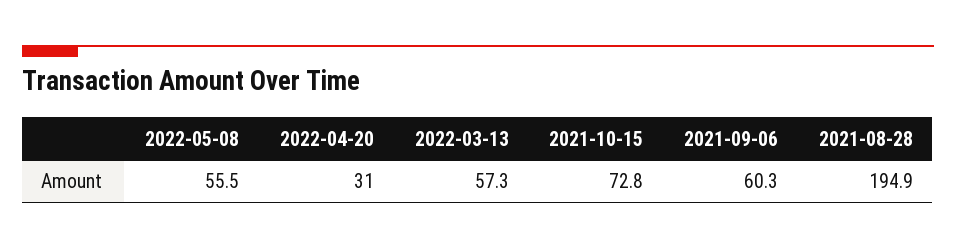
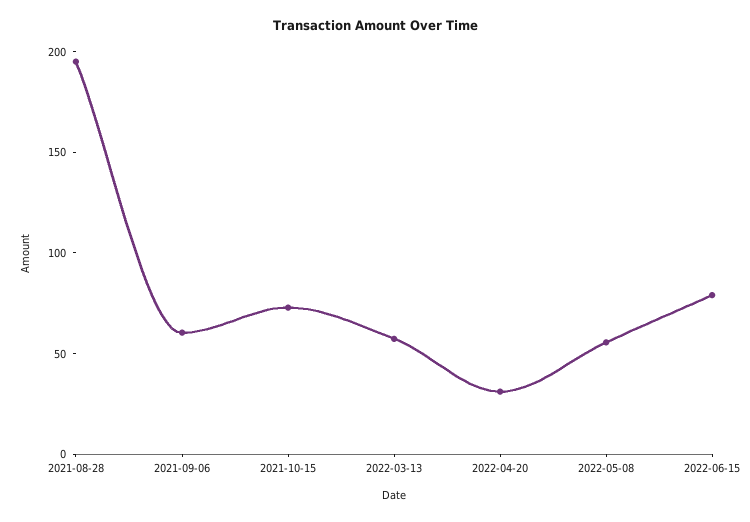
2022-06-15: none -> 80

